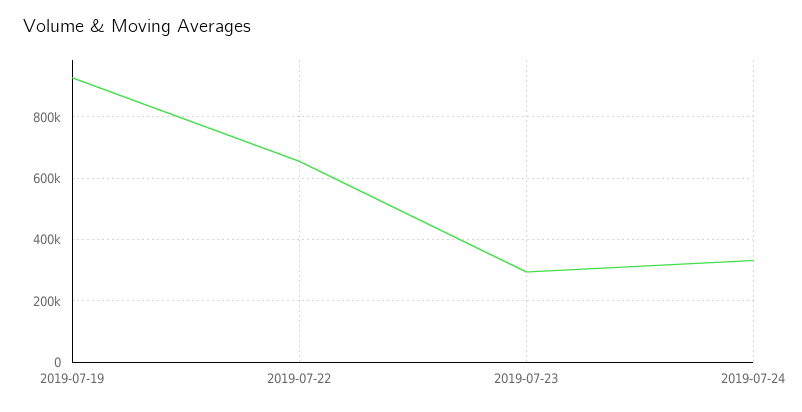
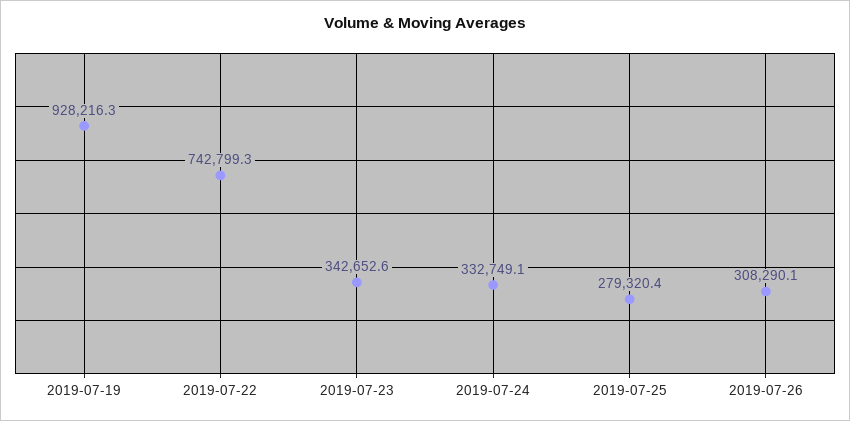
2019-07-22: 660000 -> 742799.3
2019-07-23: 300000 -> 342652.6
2019-07-25: none -> 279320.4
2019-07-26: none -> 308290.1

